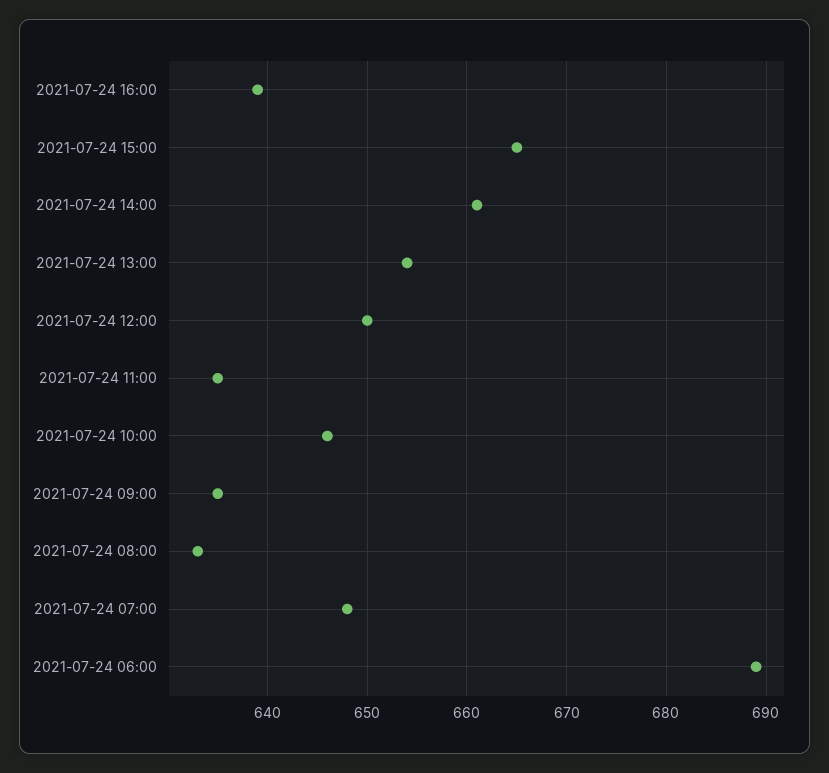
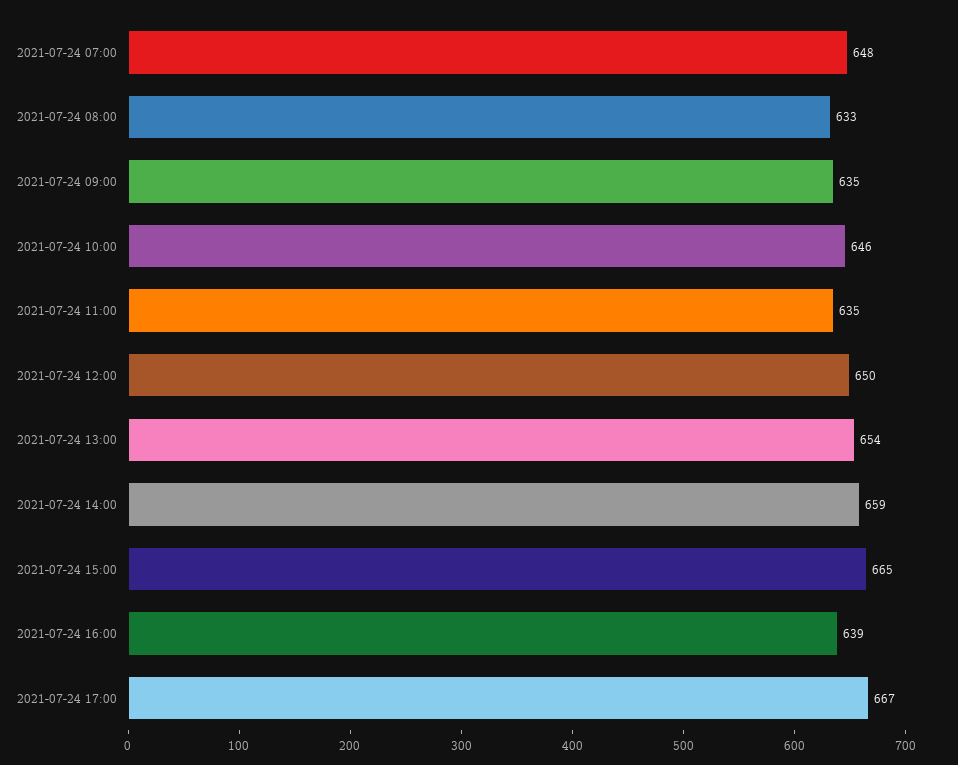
2021-07-24 14:00: 661 -> 659
2021-07-24 06:00: 689 -> none
2021-07-24 17:00: none -> 667

